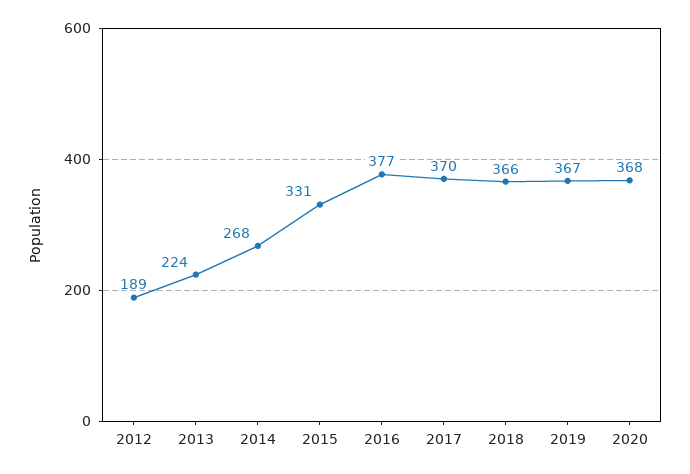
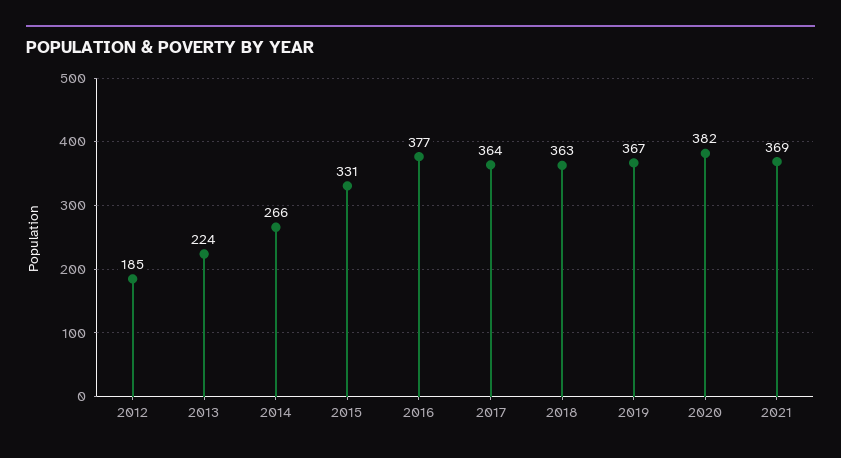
2012: 189 -> 185
2014: 268 -> 266
2017: 370 -> 364
2018: 366 -> 363
2020: 368 -> 382
2021: none -> 369

